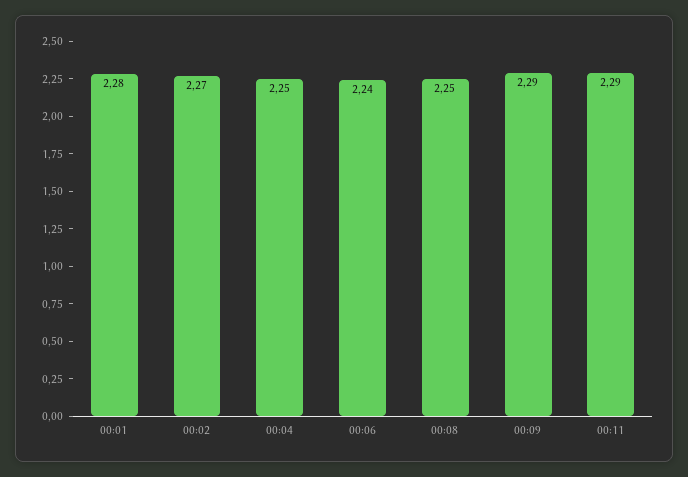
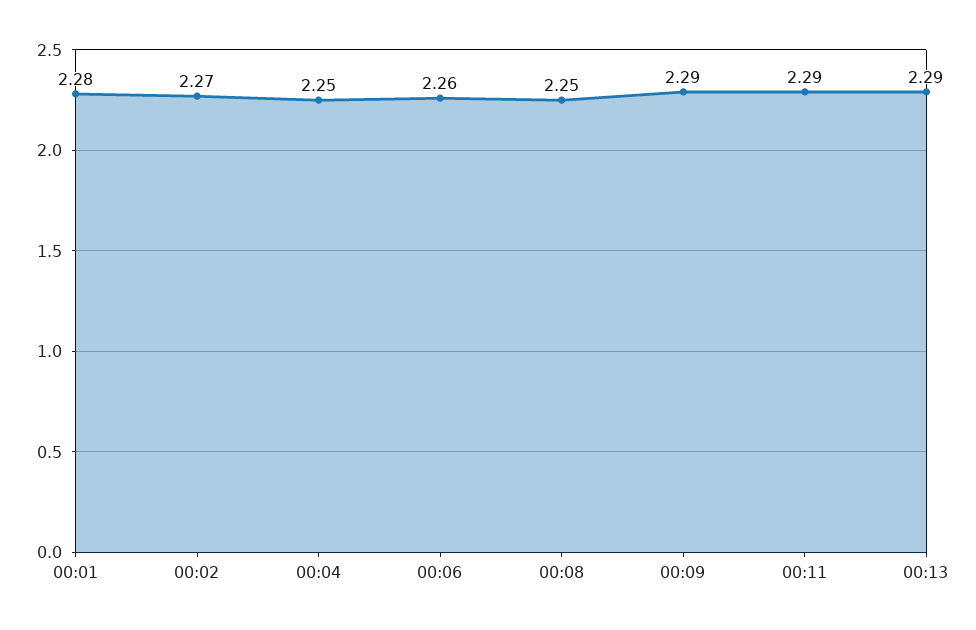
00:06: 2.24 -> 2.26
00:13: none -> 2.29

